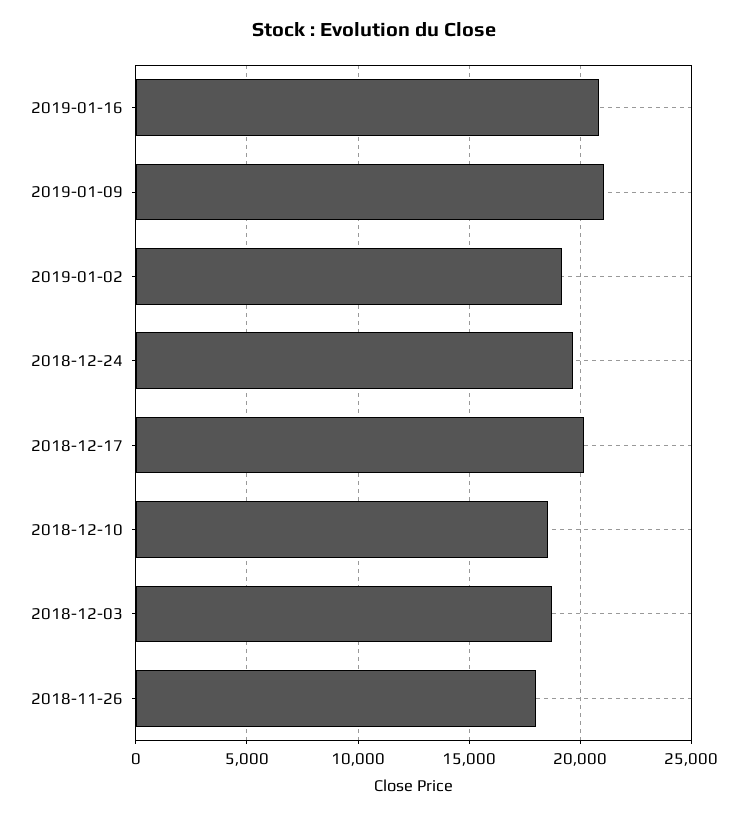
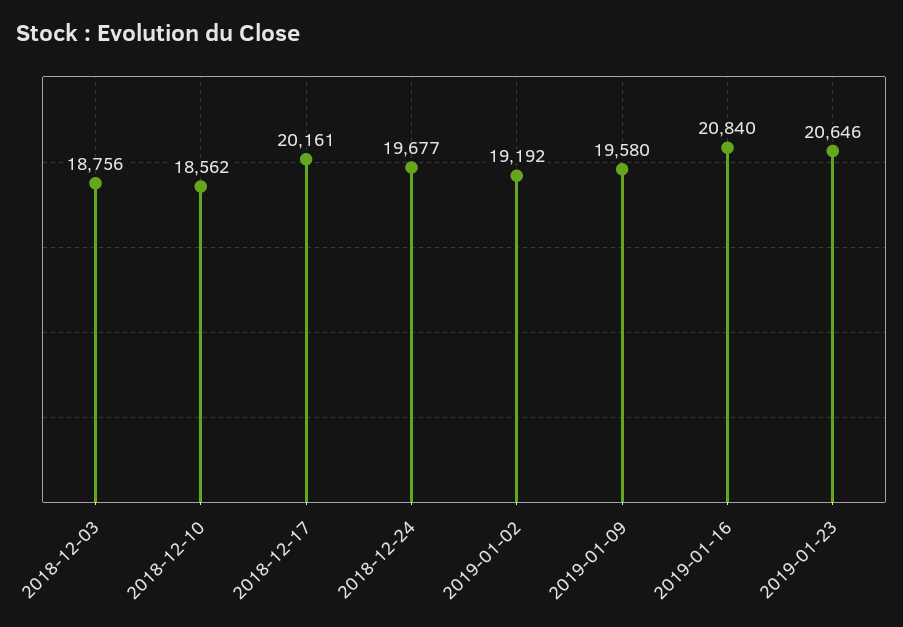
2019-01-09: 21000 -> 19580
2018-11-26: 18000 -> none
2019-01-23: none -> 20646

